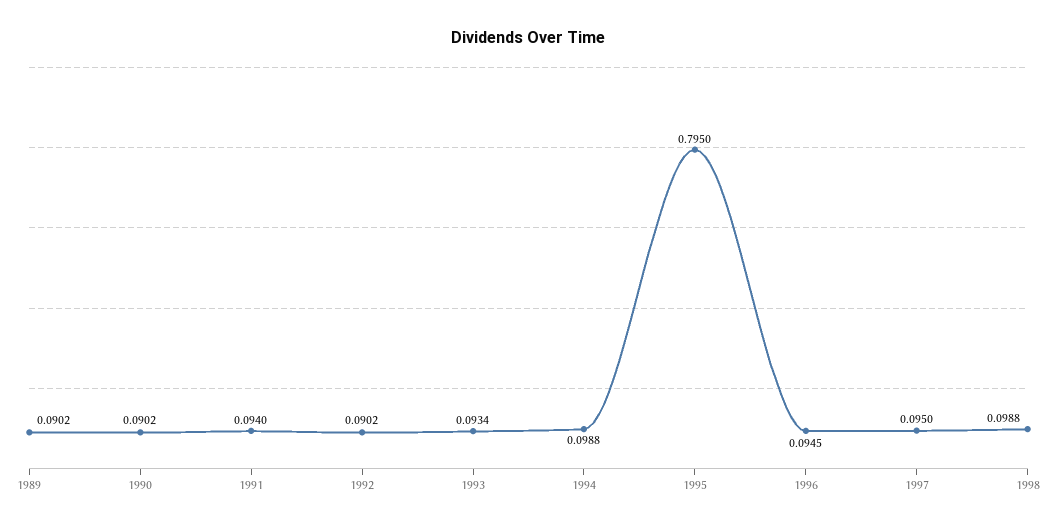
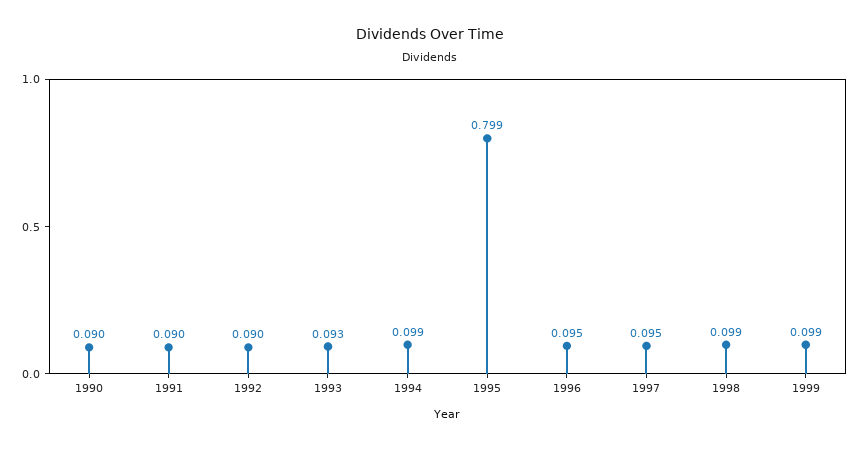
1989: 0.0902 -> none
1991: 0.094 -> 0.09
1995: 0.795 -> 0.799
1999: none -> 0.099

